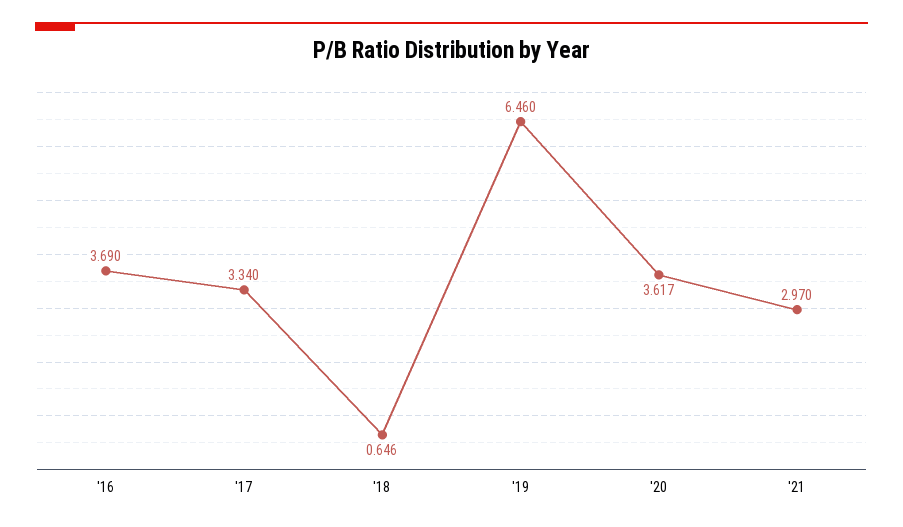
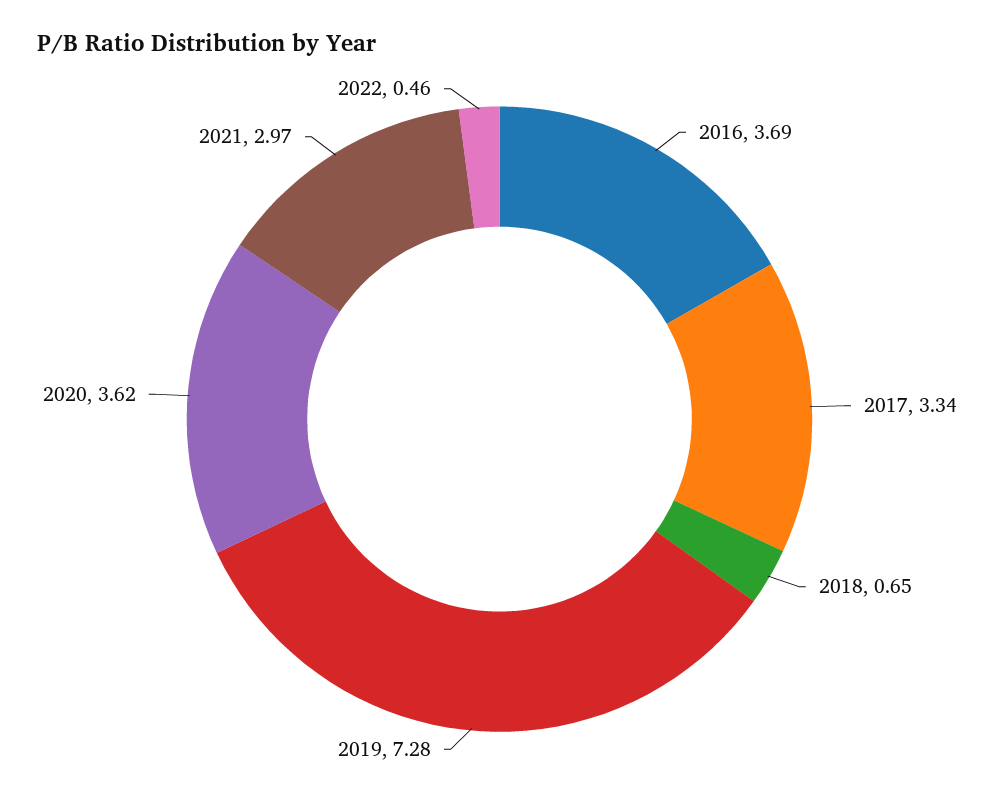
'19: 6.46 -> 7.28
2022: none -> 0.46

